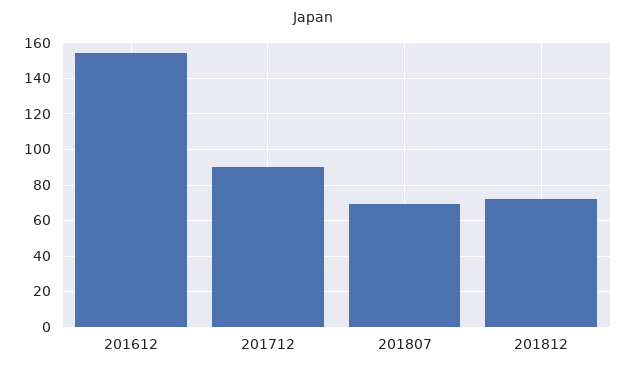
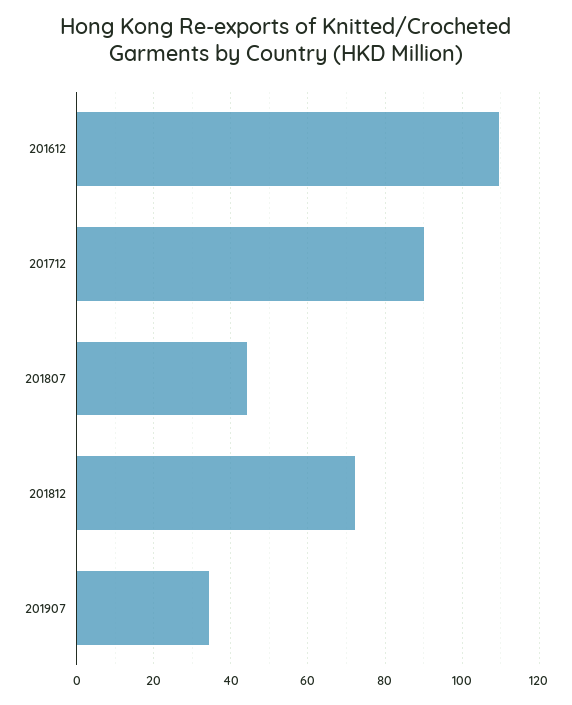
201612: 155 -> 110
201807: 70 -> 44
201907: none -> 34

